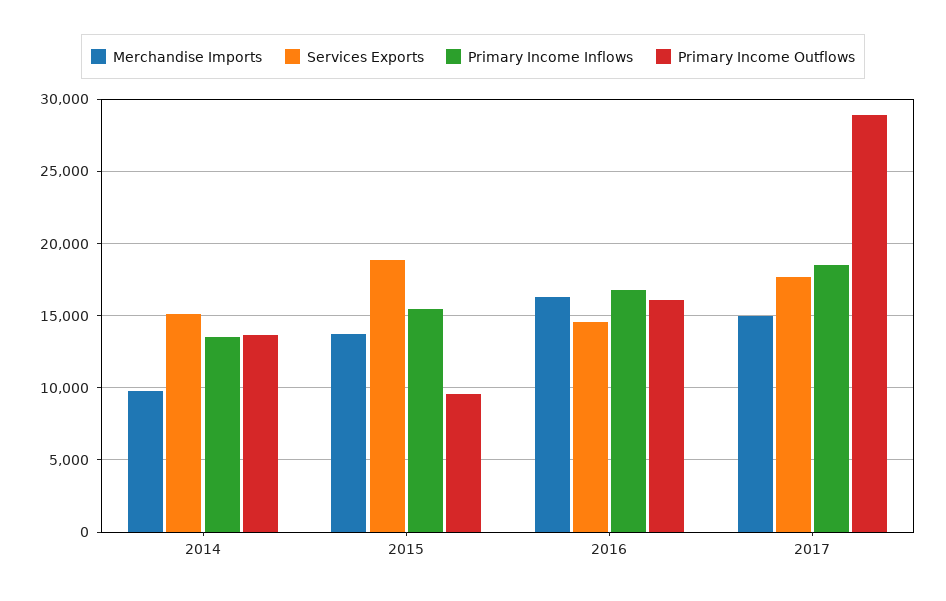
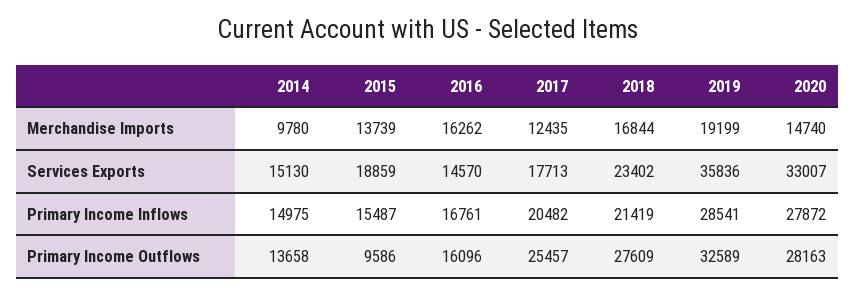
Primary Income Inflows, 2014: 13500 -> 14975
Merchandise Imports, 2017: 15000 -> 12435
Primary Income Inflows, 2017: 18500 -> 20482
Primary Income Outflows, 2017: 29000 -> 25457
Merchandise Imports, 2018: none -> 16844
Merchandise Imports, 2019: none -> 19199
Merchandise Imports, 2020: none -> 14740
Services Exports, 2018: none -> 23402
Services Exports, 2019: none -> 35836
Services Exports, 2020: none -> 33007
Primary Income Inflows, 2018: none -> 21419
Primary Income Inflows, 2019: none -> 28541
Primary Income Inflows, 2020: none -> 27872
Primary Income Outflows, 2018: none -> 27609
Primary Income Outflows, 2019: none -> 32589
Primary Income Outflows, 2020: none -> 28163

